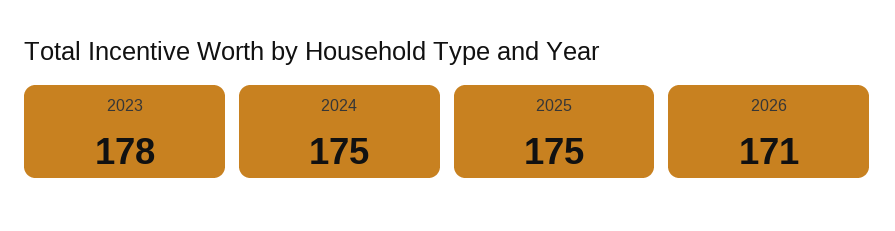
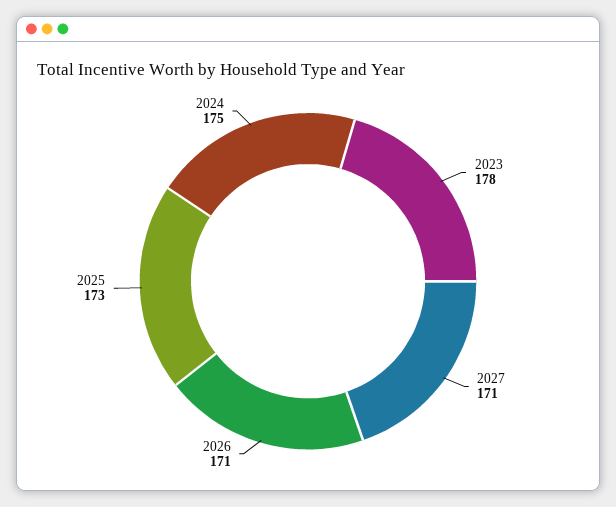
2025: 175 -> 173
2027: none -> 171

